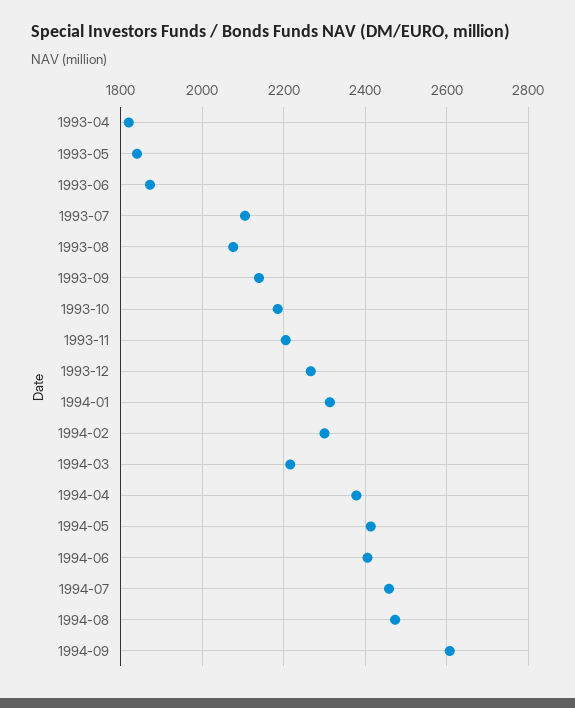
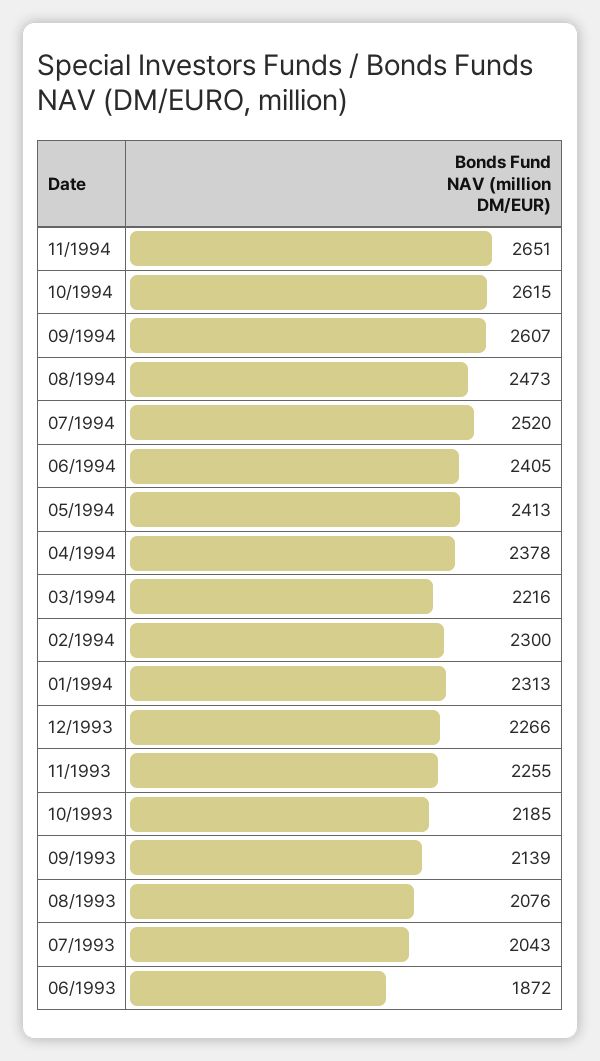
1993-04: 1820 -> none
1993-05: 1840 -> none
1993-07: 2100 -> 2043
1993-11: 2200 -> 2255
1994-07: 2460 -> 2520
11/1994: none -> 2651
10/1994: none -> 2615

